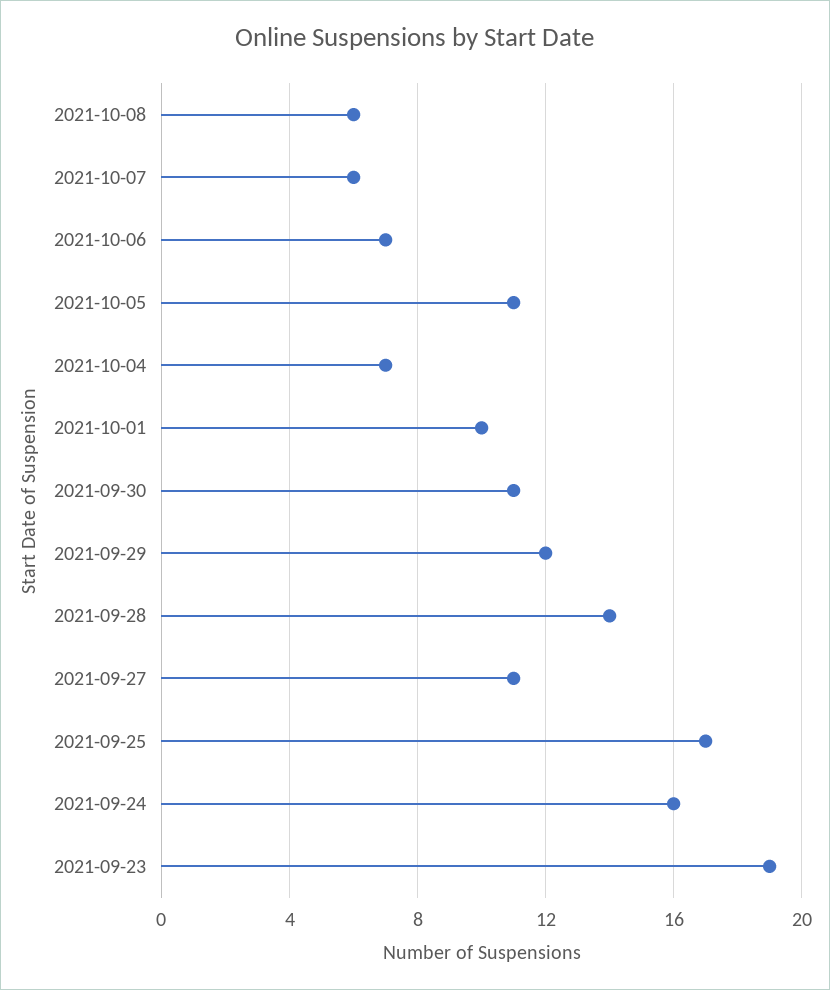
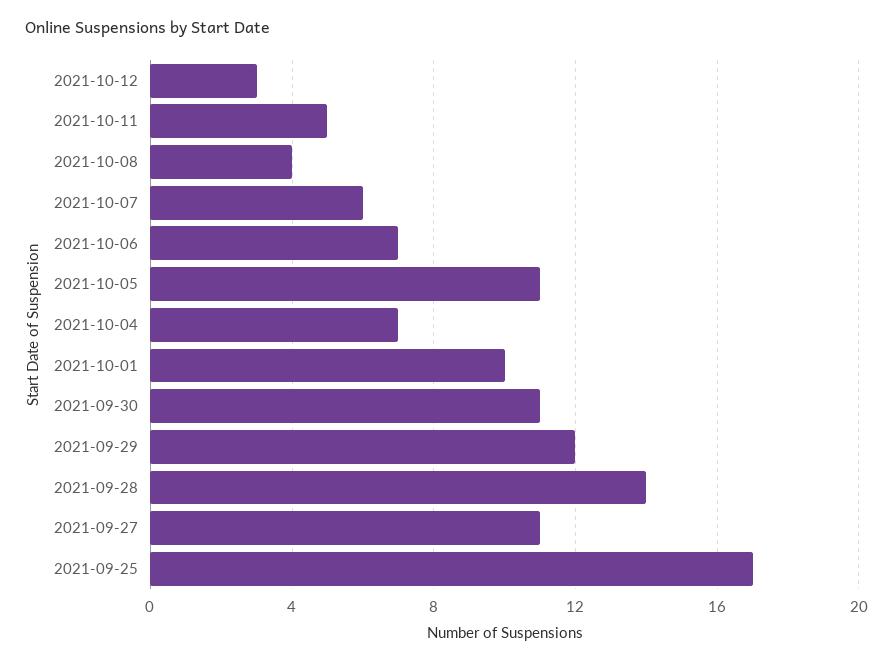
2021-10-08: 6 -> 4
2021-09-24: 16 -> none
2021-09-23: 19 -> none
2021-10-12: none -> 3
2021-10-11: none -> 5

